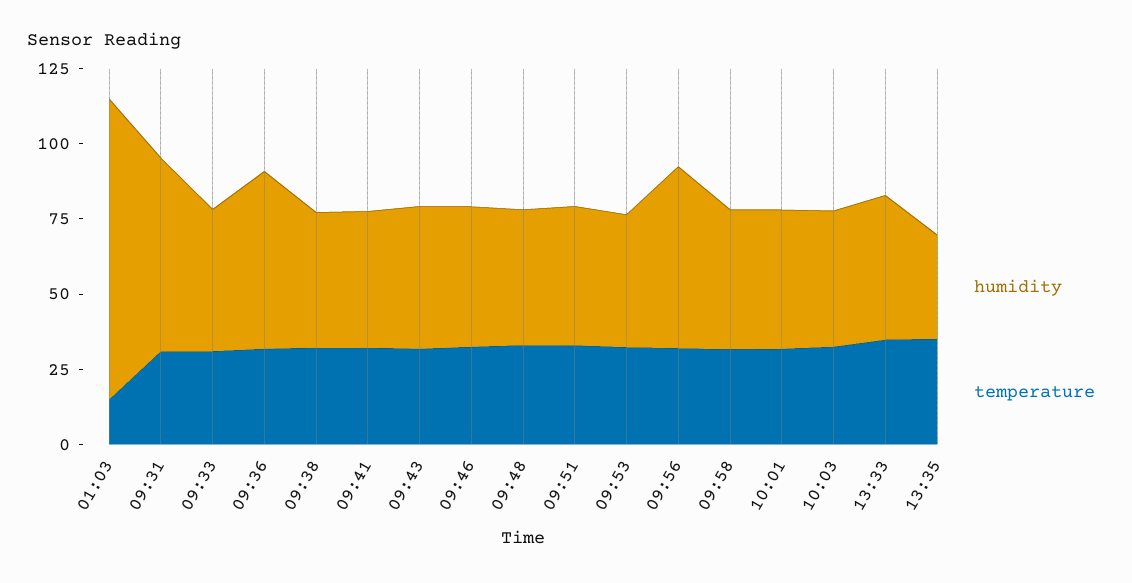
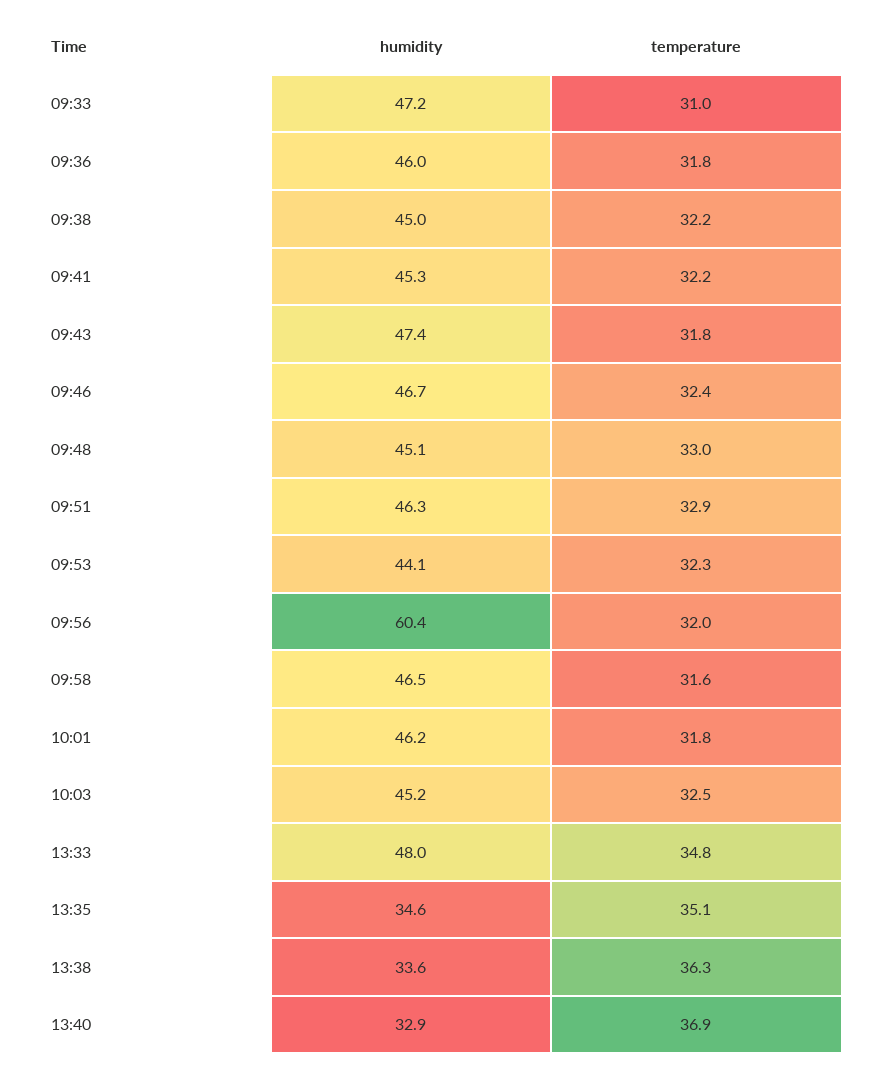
humidity, 01:03: 100 -> none
temperature, 01:03: 15 -> none
humidity, 09:31: 65 -> none
temperature, 09:31: 30 -> none
humidity, 09:36: 60 -> 46
humidity, 13:38: none -> 33.6
temperature, 13:38: none -> 36.3
humidity, 13:40: none -> 32.9
temperature, 13:40: none -> 36.9

